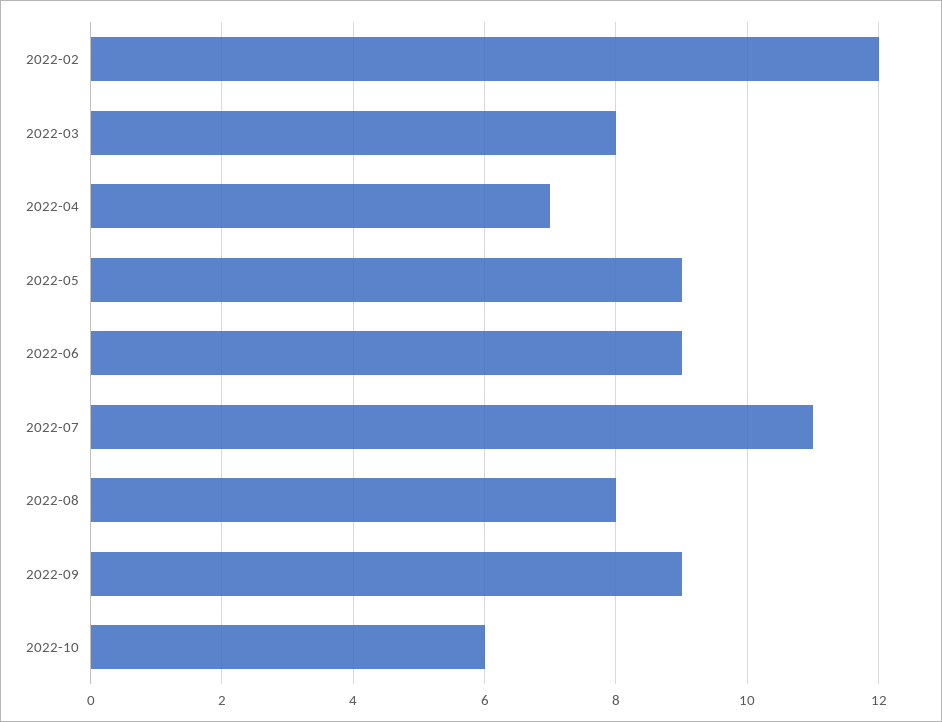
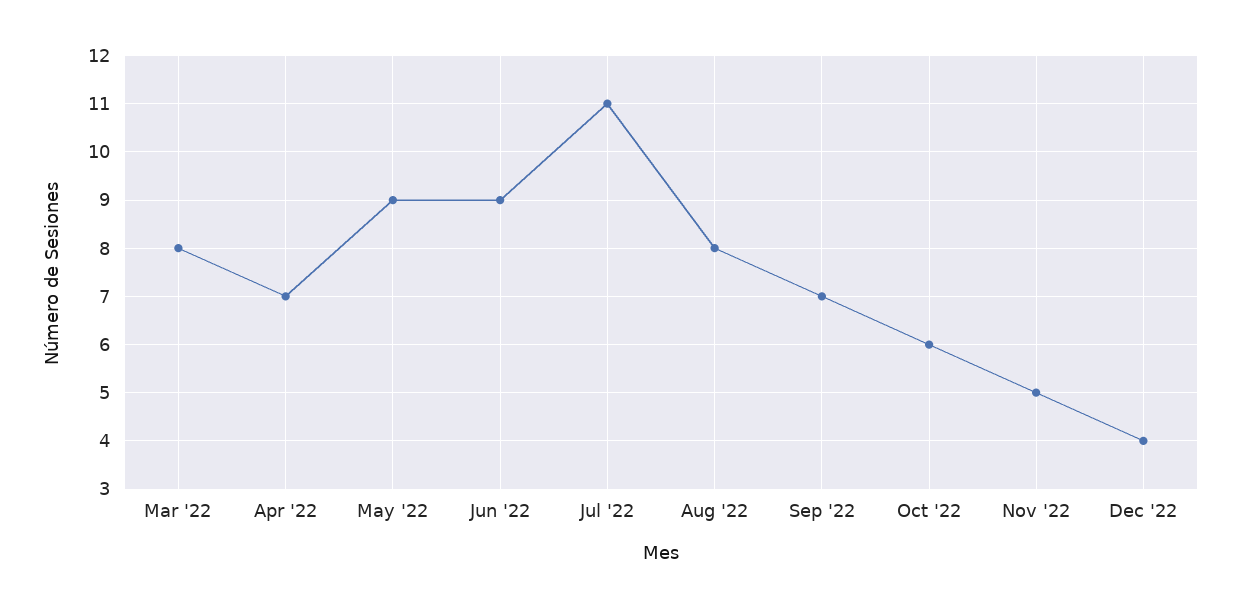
2022-02: 12 -> none
2022-09: 9 -> 7
Nov '22: none -> 5
Dec '22: none -> 4

